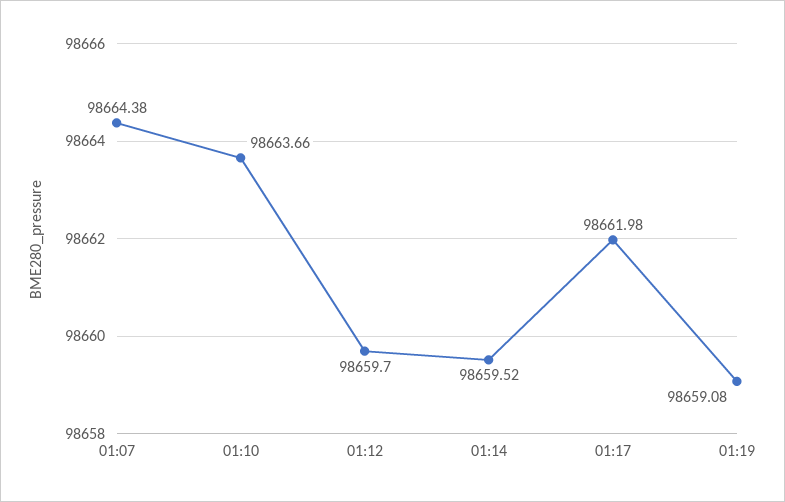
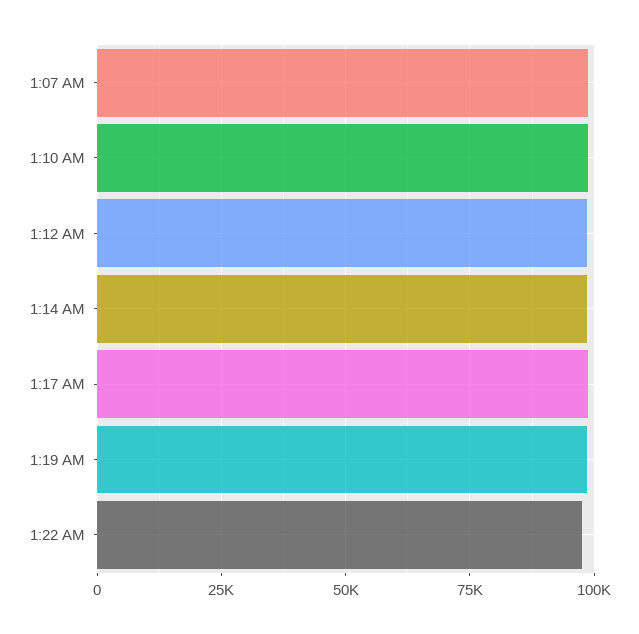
1:22 AM: none -> 97500

